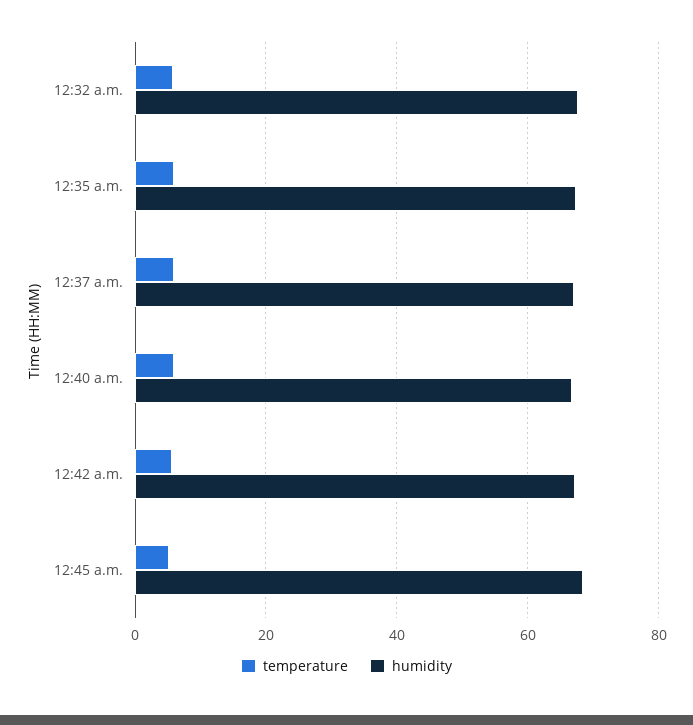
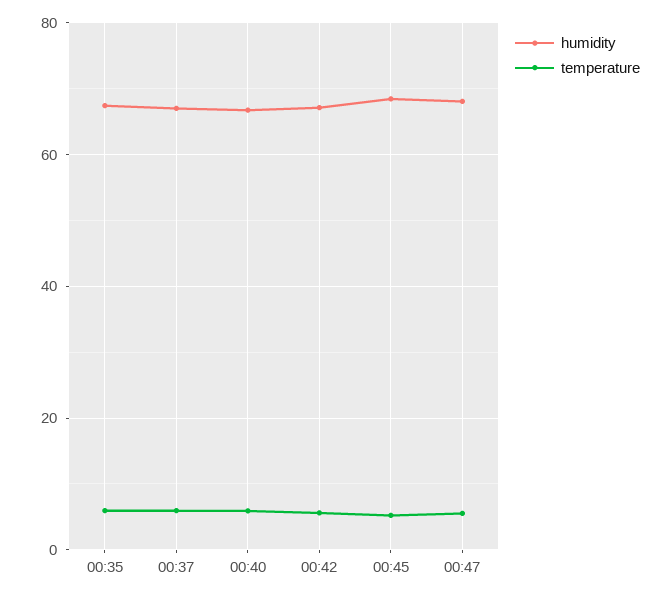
temperature, 12:32 a.m.: 6 -> none
humidity, 12:32 a.m.: 68 -> none
humidity, 00:47: none -> 68
temperature, 00:47: none -> 6

